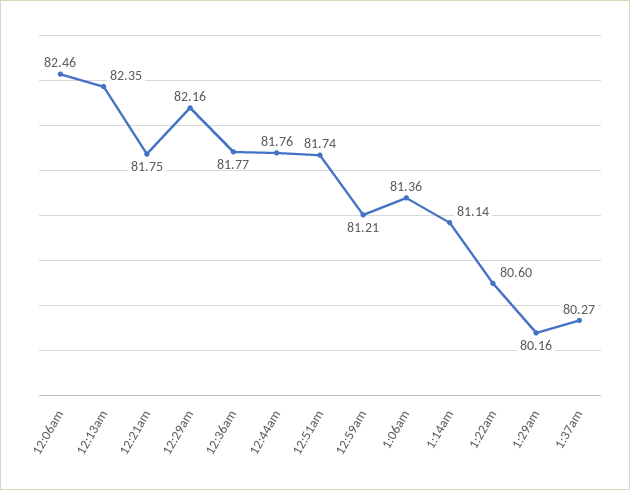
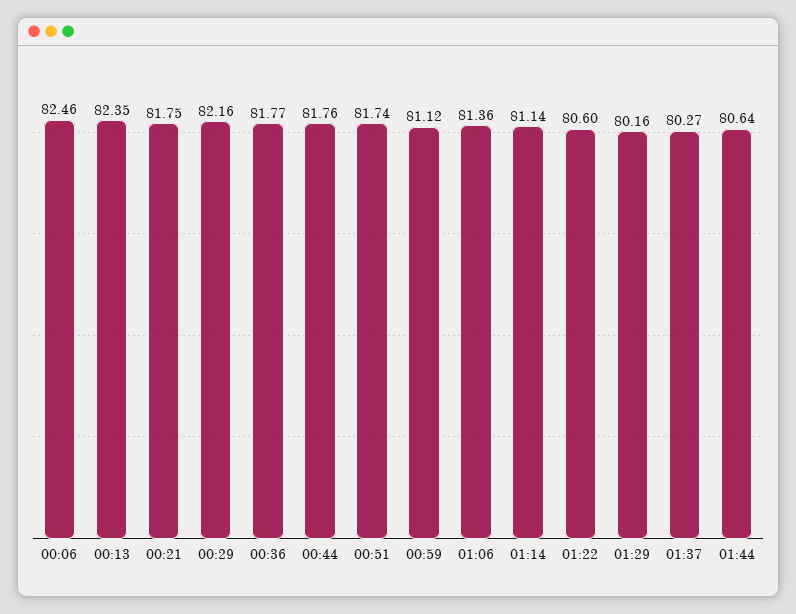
12:59am: 81.21 -> 81.12
01:44: none -> 80.64

